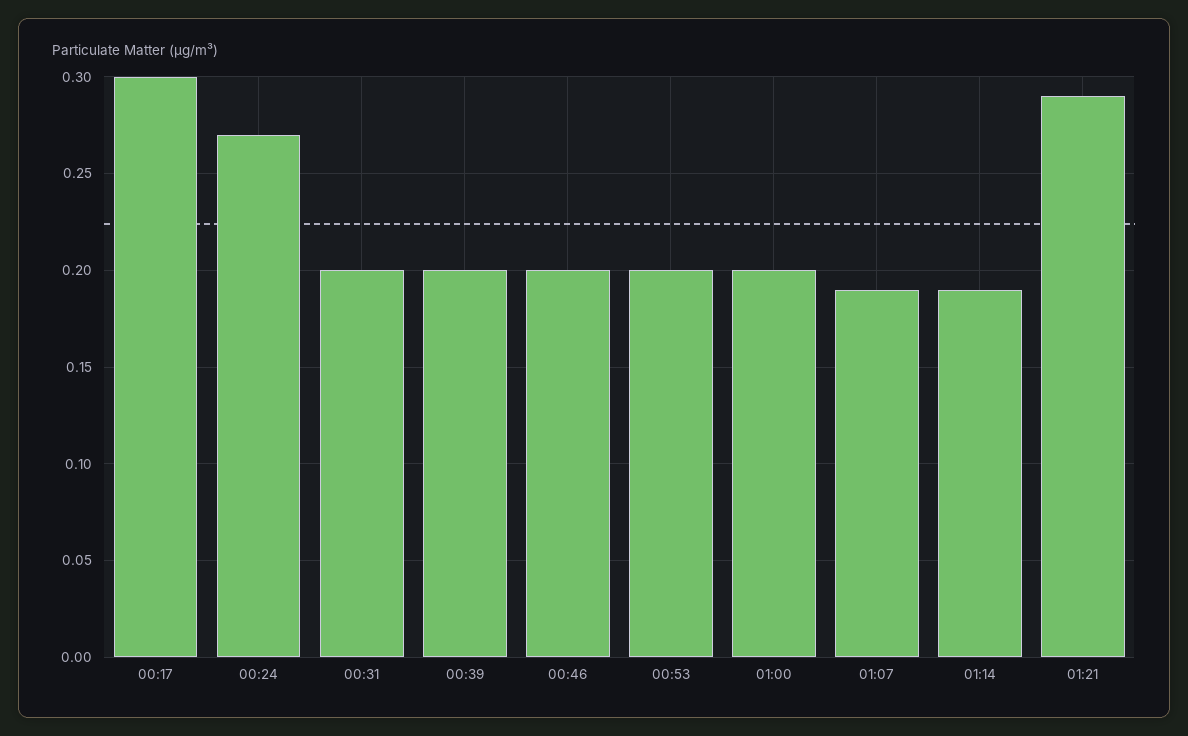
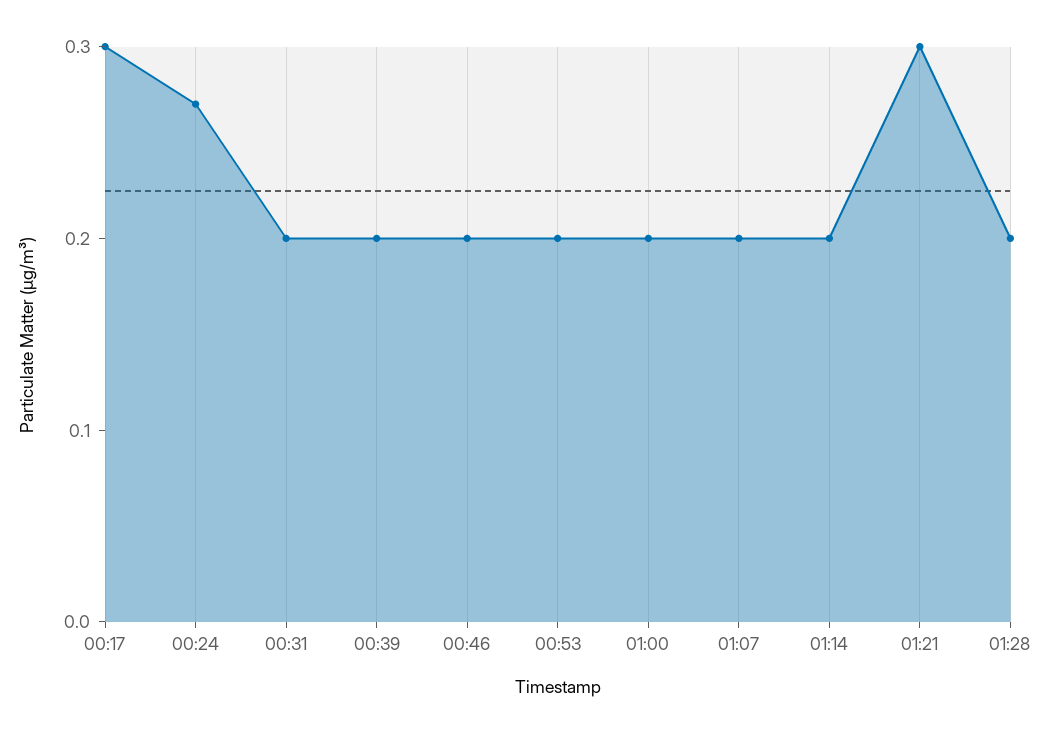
01:07: 0.19 -> 0.2
01:14: 0.19 -> 0.2
01:21: 0.29 -> 0.3
01:28: none -> 0.2

